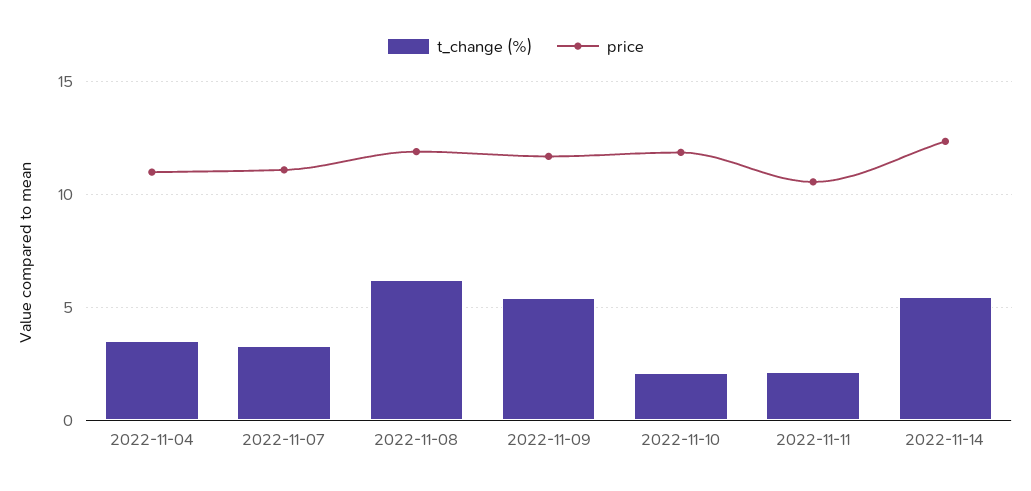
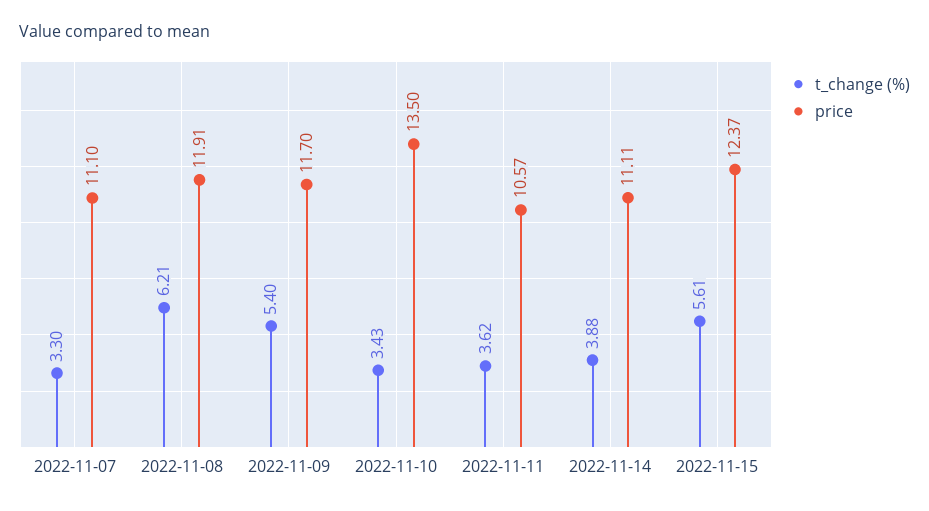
t_change (%), 2022-11-04: 3.5 -> none
price, 2022-11-04: 11 -> none
t_change (%), 2022-11-10: 2 -> 3.43
price, 2022-11-10: 12 -> 13.5
t_change (%), 2022-11-11: 2 -> 3.62
t_change (%), 2022-11-14: 5.5 -> 3.88
price, 2022-11-14: 12.5 -> 11.11
t_change (%), 2022-11-15: none -> 5.61
price, 2022-11-15: none -> 12.37

